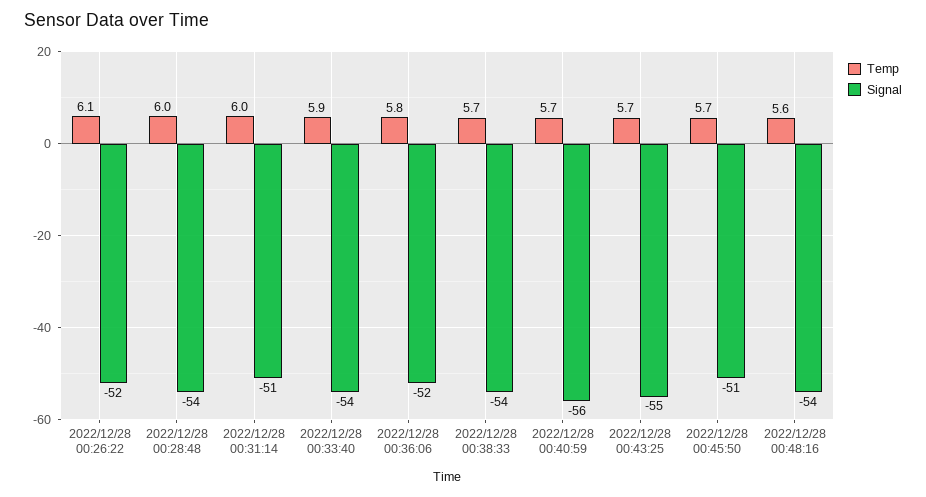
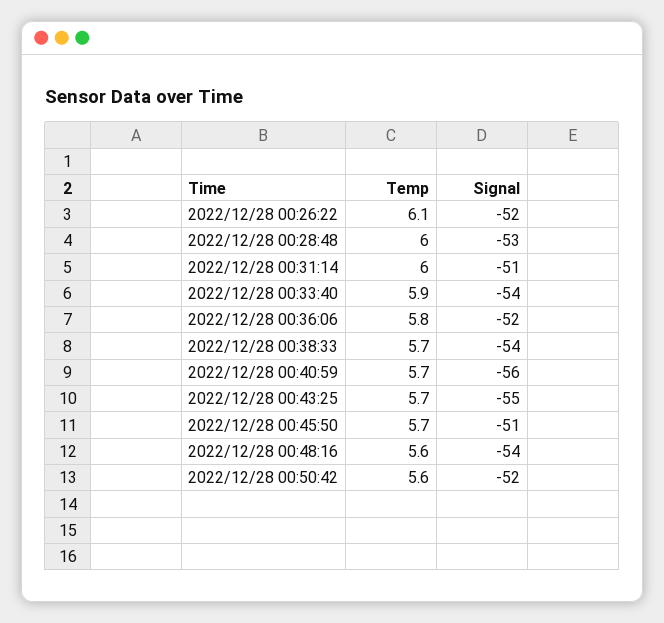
Signal, 2022/12/28 00:28:48: -54 -> -53
Temp, 2022/12/28 00:50:42: none -> 5.6
Signal, 2022/12/28 00:50:42: none -> -52

